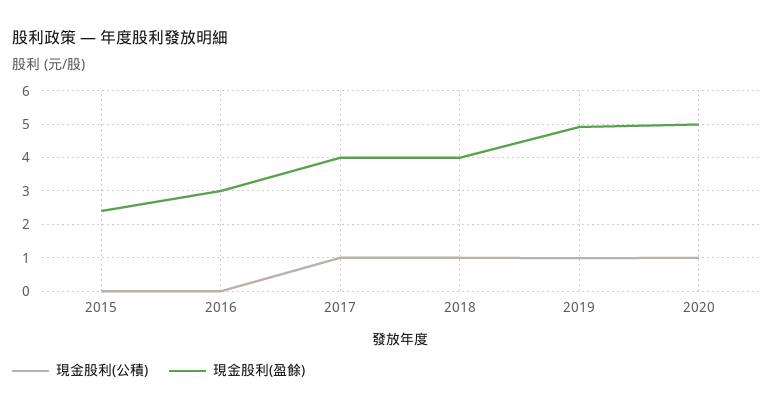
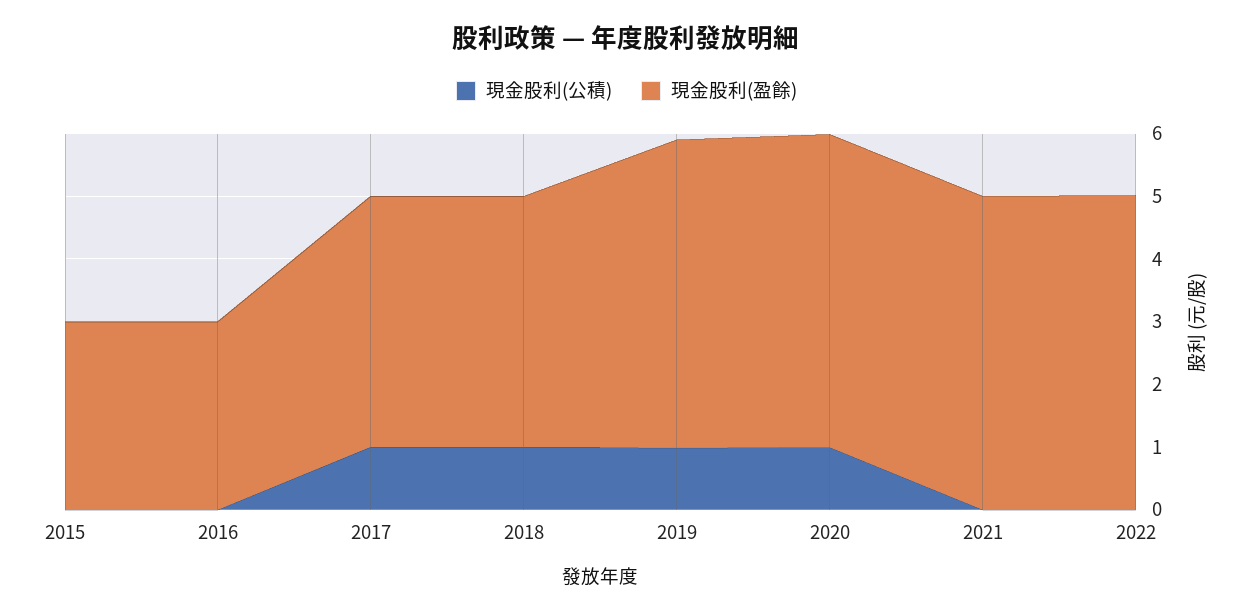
現金股利(盈餘), 2015: 2.4 -> 3
現金股利(公積), 2021: none -> 0
現金股利(盈餘), 2021: none -> 5
現金股利(公積), 2022: none -> 0
現金股利(盈餘), 2022: none -> 5

